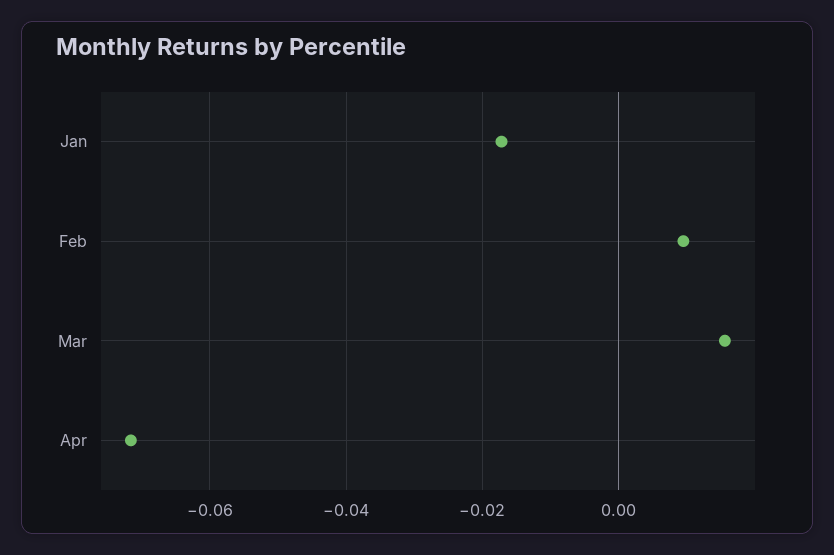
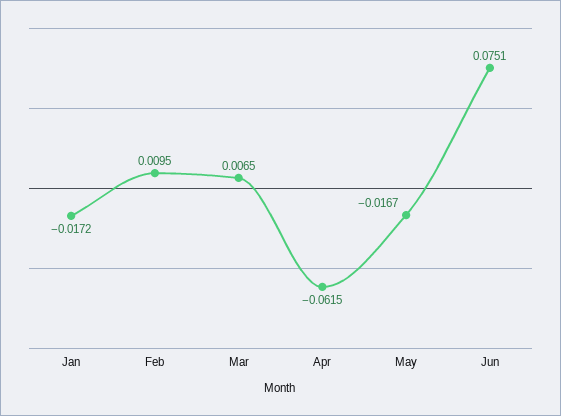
Mar: 0.016 -> 0.0065
Apr: -0.072 -> -0.0615
May: none -> -0.0167
Jun: none -> 0.0751

